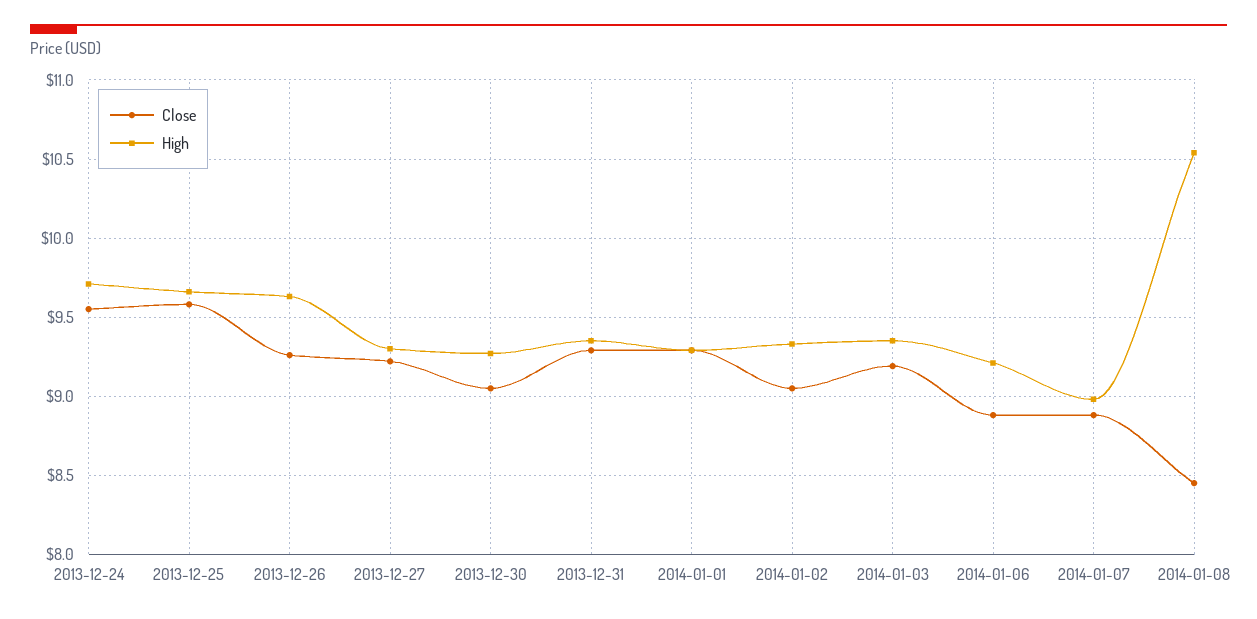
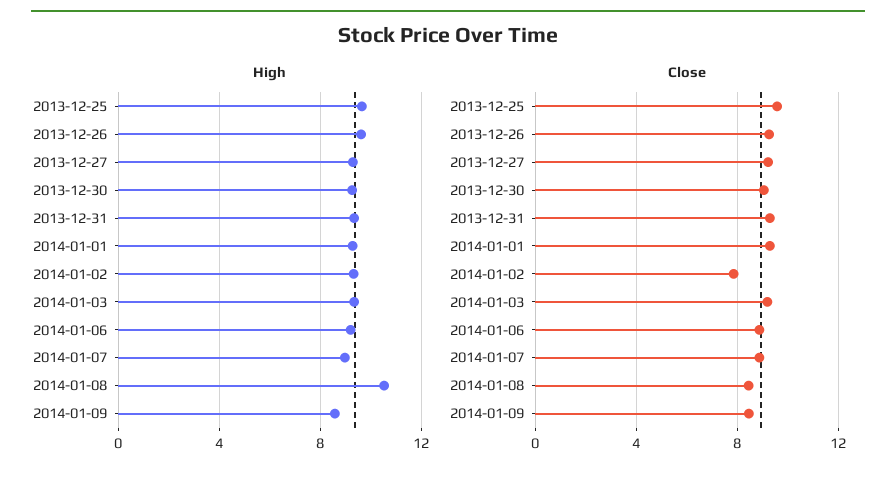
Close, 2013-12-24: 9.55 -> none
High, 2013-12-24: 9.7 -> none
Close, 2014-01-02: 9.05 -> 8
High, 2014-01-09: none -> 8.5
Close, 2014-01-09: none -> 8.5

